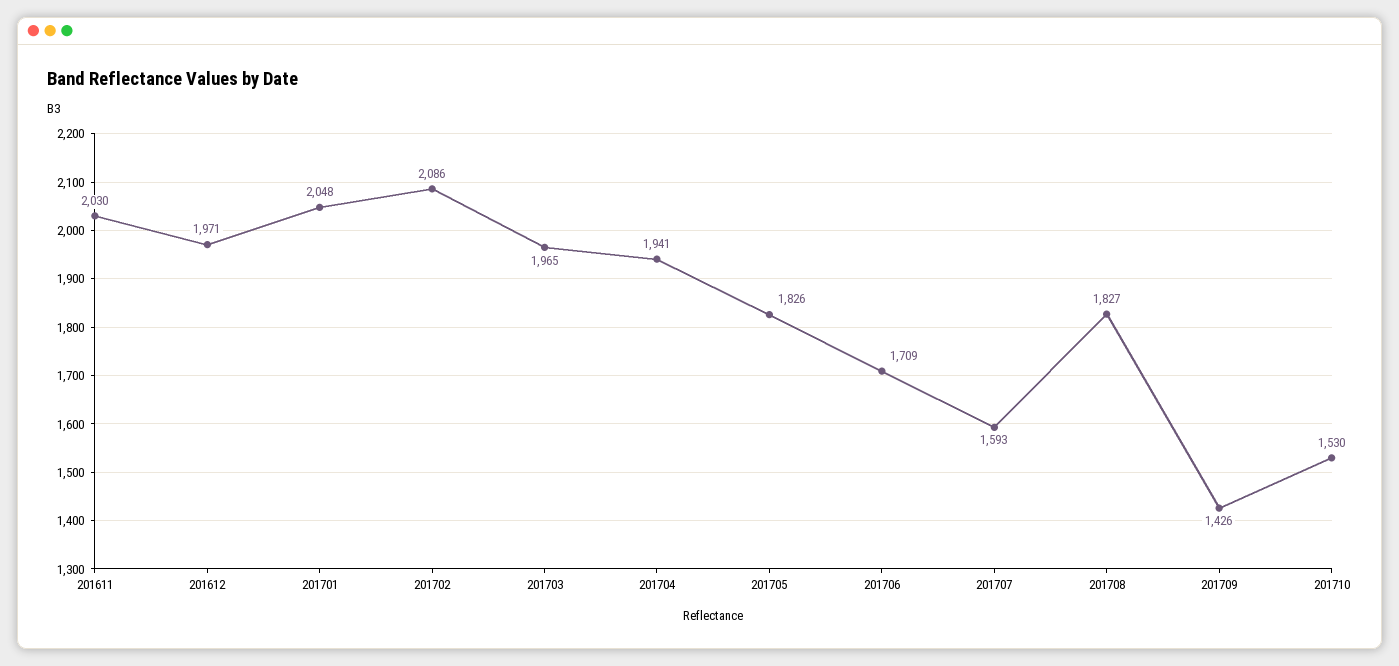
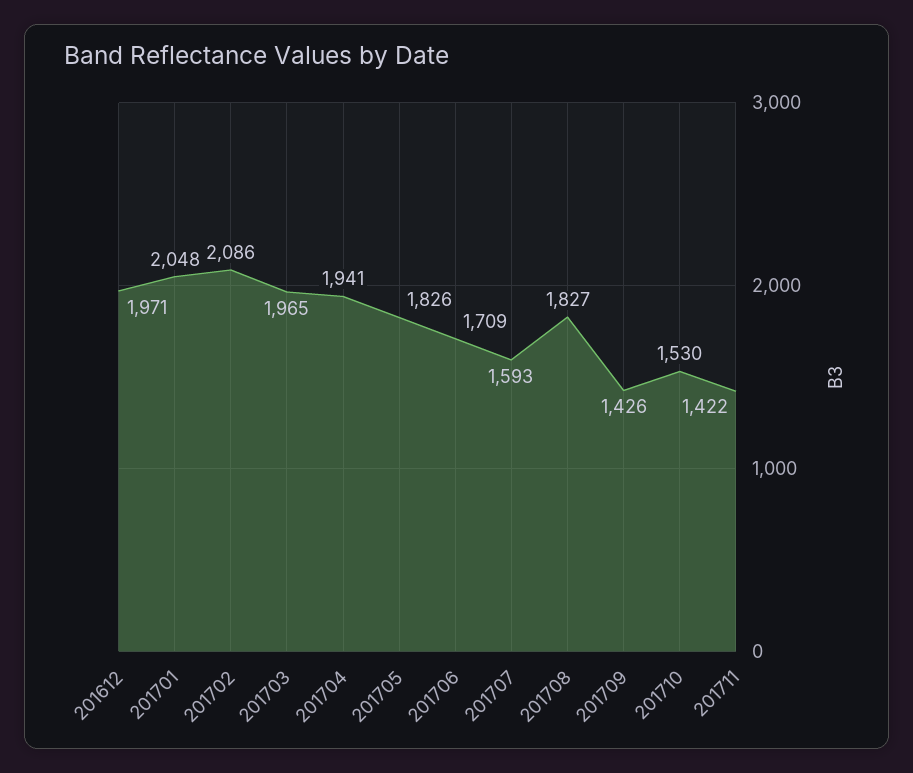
201611: 2030 -> none
201711: none -> 1422

